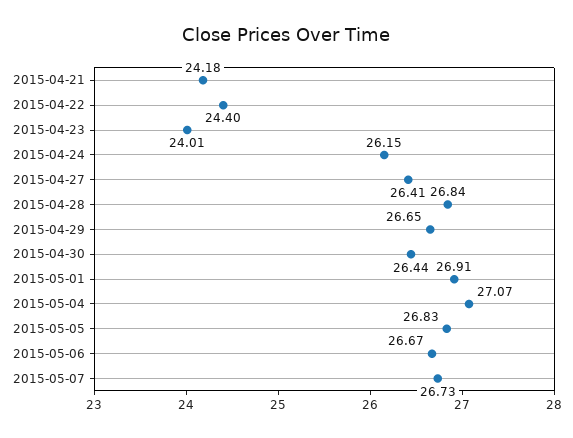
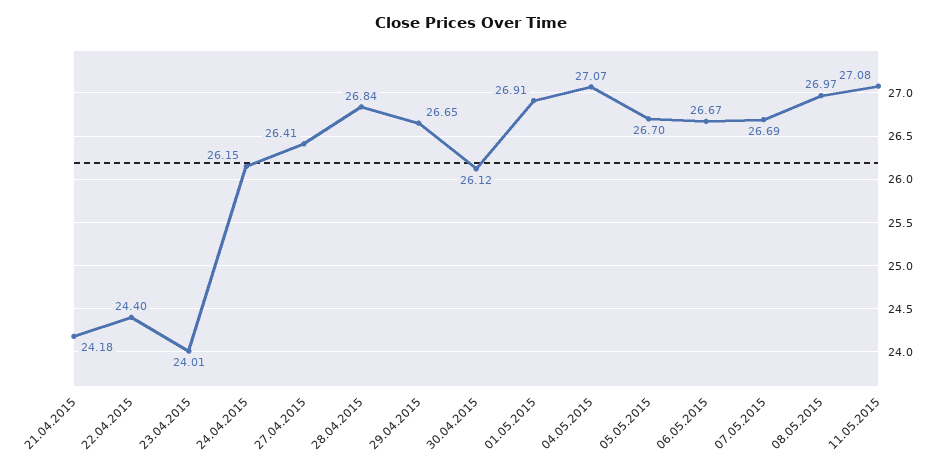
2015-04-30: 26.44 -> 26.12
2015-05-05: 26.83 -> 26.7
2015-05-07: 26.73 -> 26.69
08.05.2015: none -> 26.97
11.05.2015: none -> 27.08

